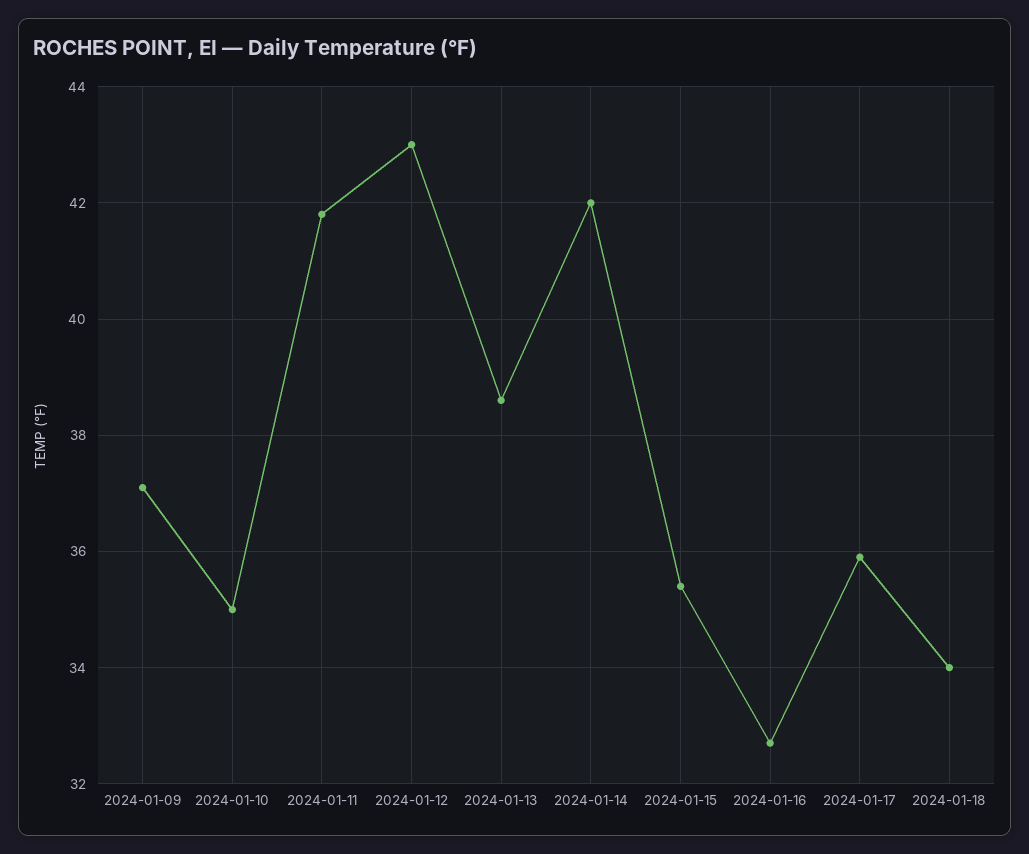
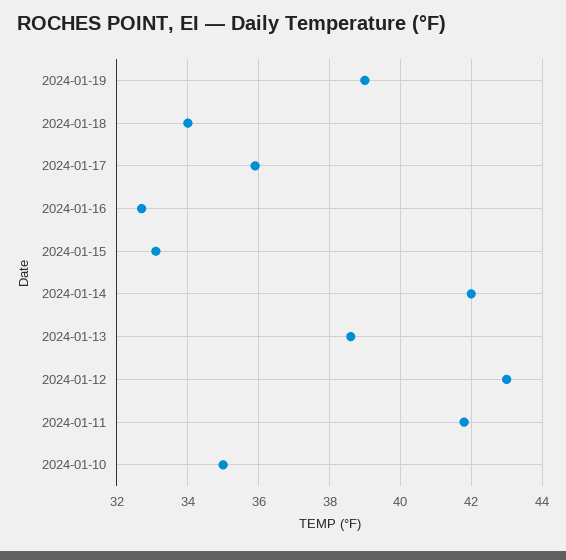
2024-01-09: 37 -> none
2024-01-15: 35.5 -> 33
2024-01-19: none -> 39

